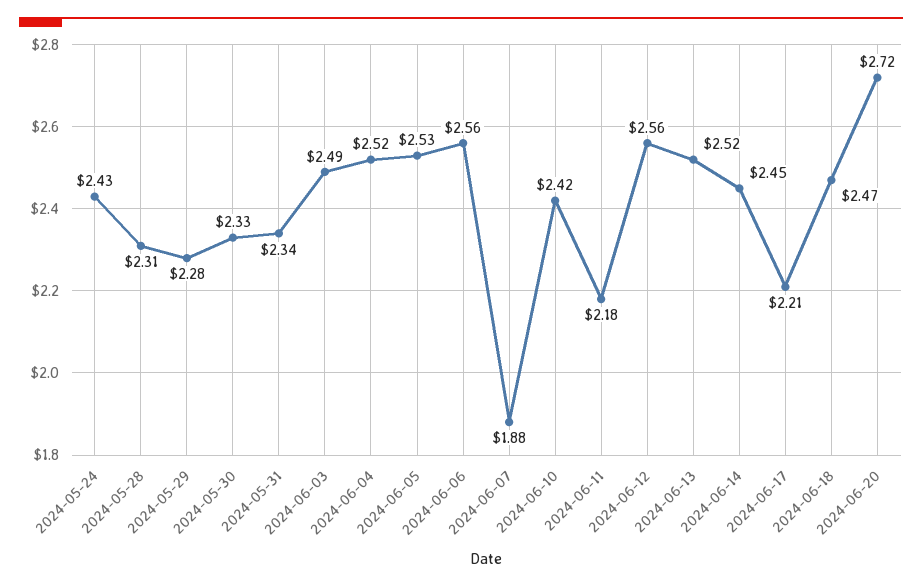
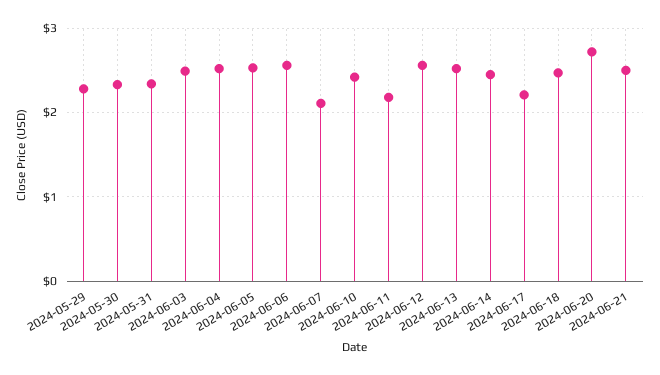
2024-05-24: 2.43 -> none
2024-05-28: 2.31 -> none
2024-06-07: 1.88 -> 2.1
2024-06-21: none -> 2.5

